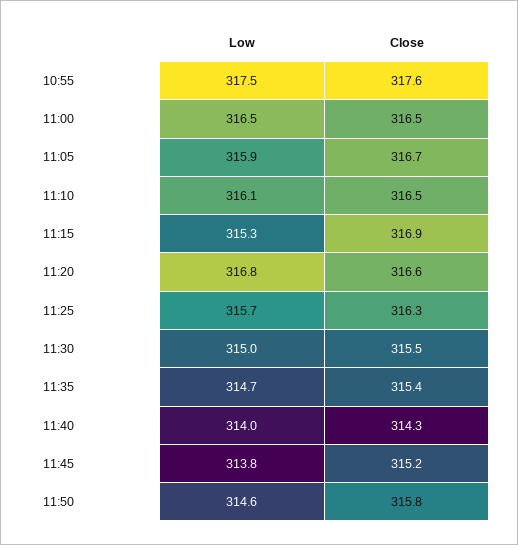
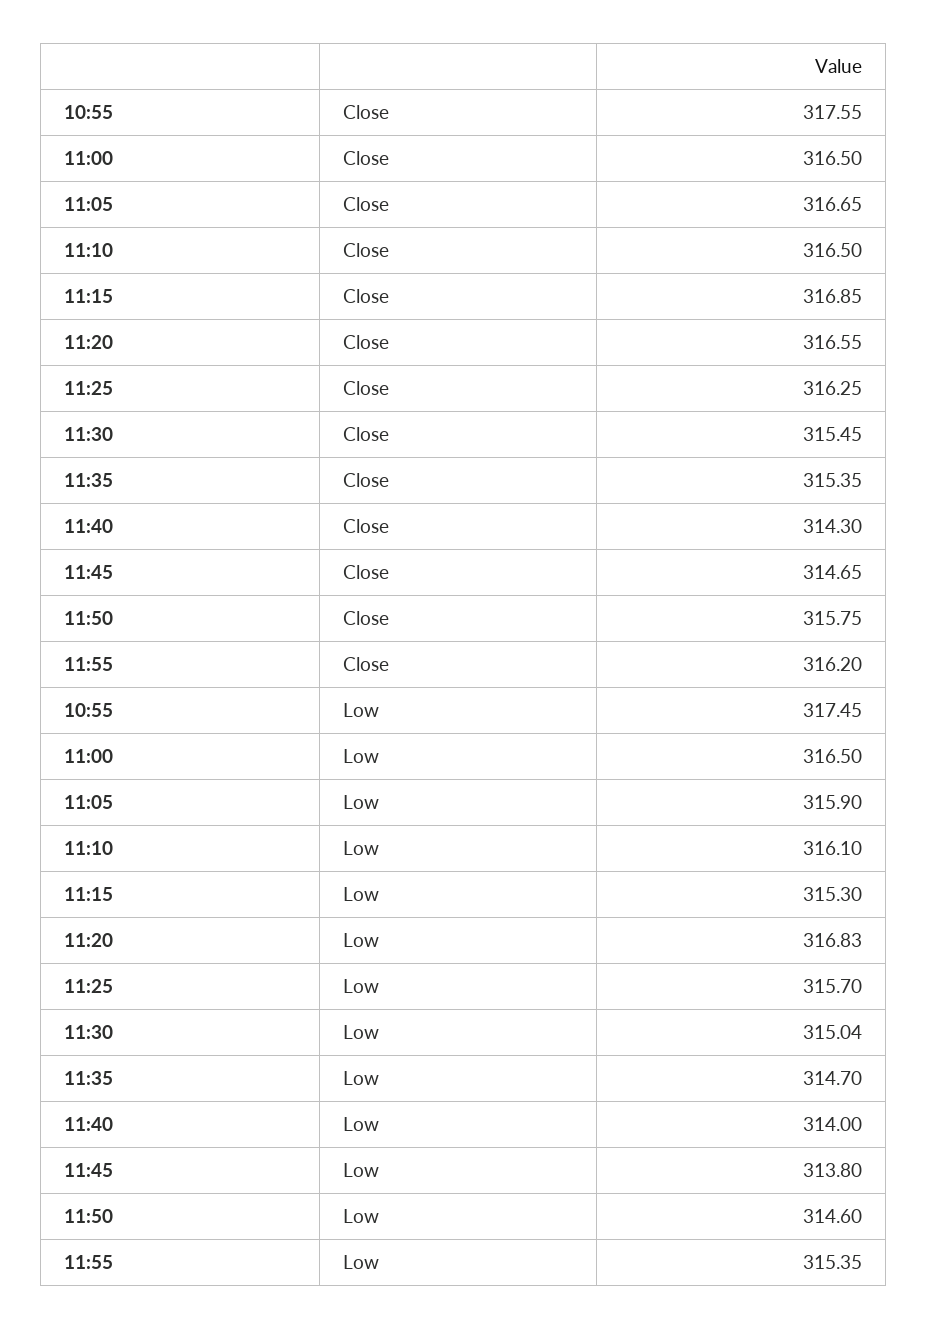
Close, 11:45: 315.2 -> 314.65
Close, 11:55: none -> 316.2
Low, 11:55: none -> 315.35

